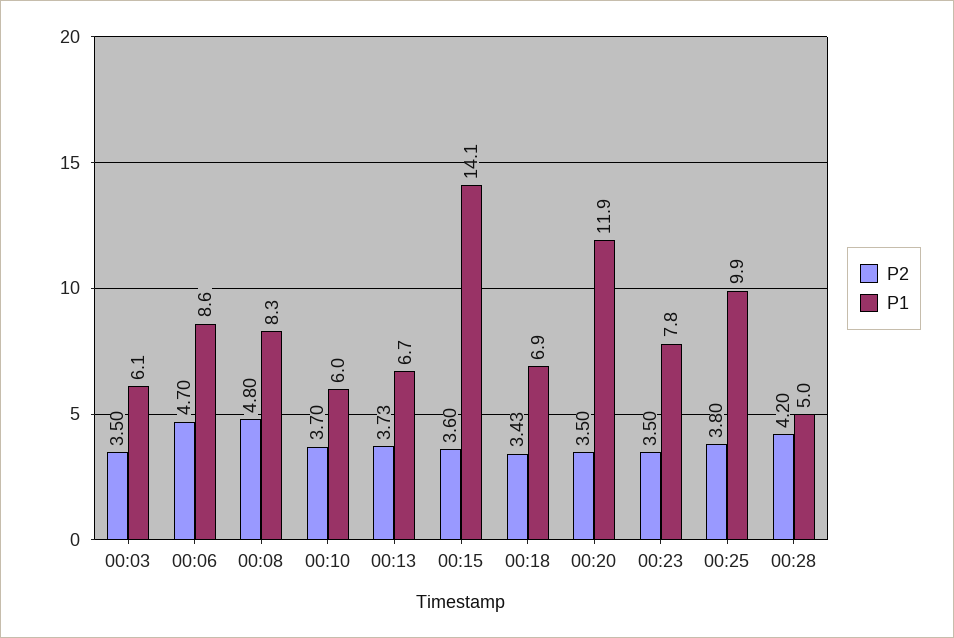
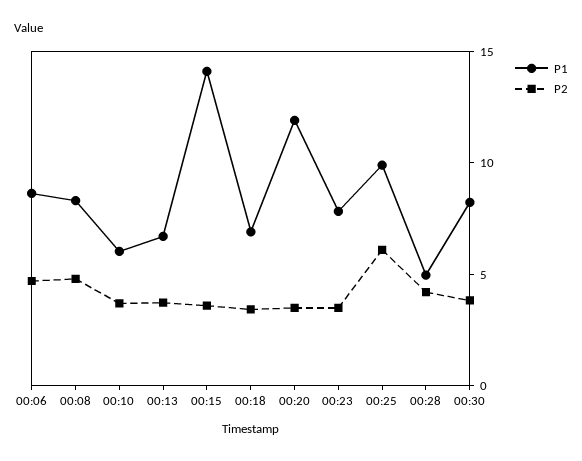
P2, 00:03: 3.5 -> none
P1, 00:03: 6.1 -> none
P2, 00:25: 3.8 -> 6
P1, 00:30: none -> 8
P2, 00:30: none -> 4

